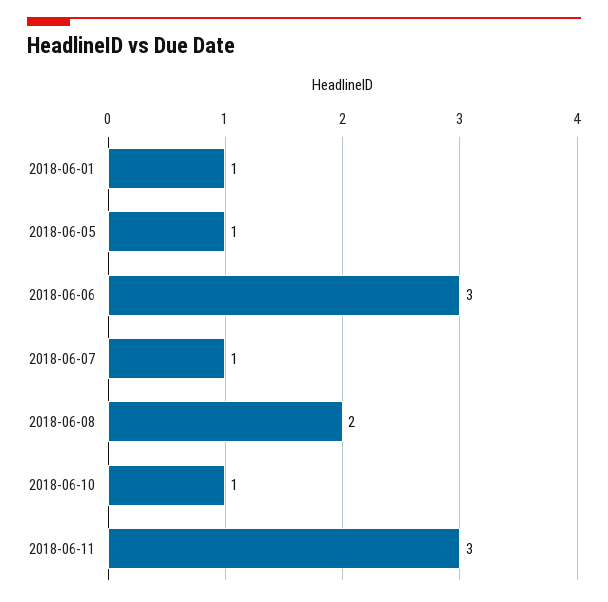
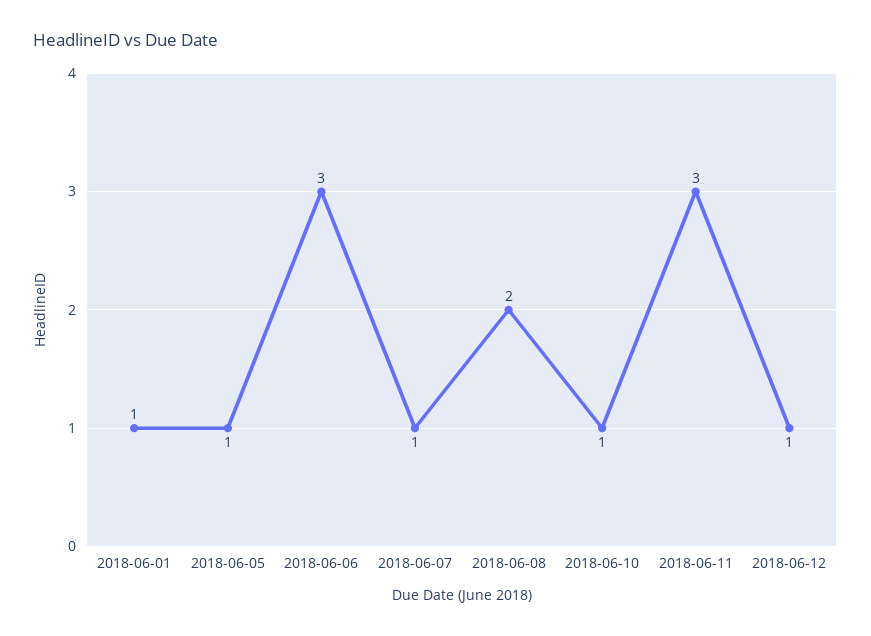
2018-06-12: none -> 1

